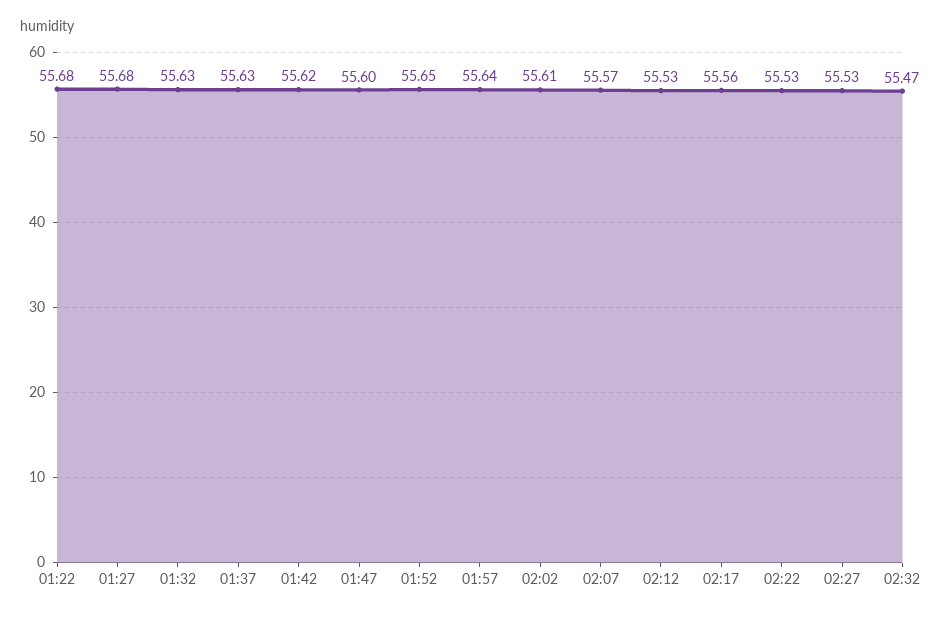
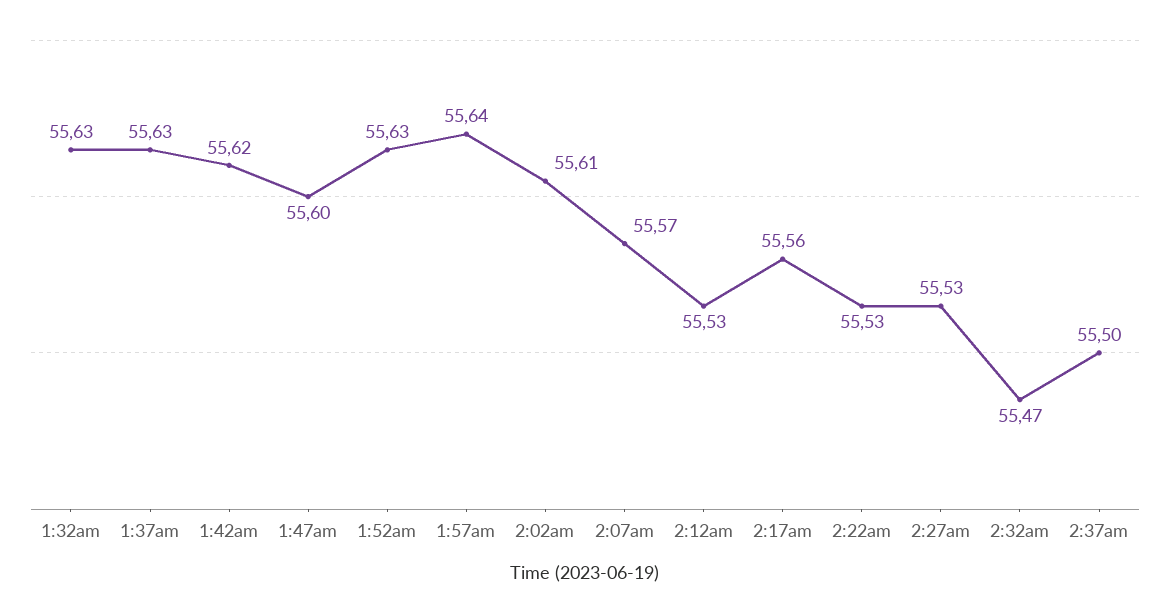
01:22: 55.68 -> none
01:27: 55.68 -> none
01:52: 55.65 -> 55.63
2:37am: none -> 55.5

